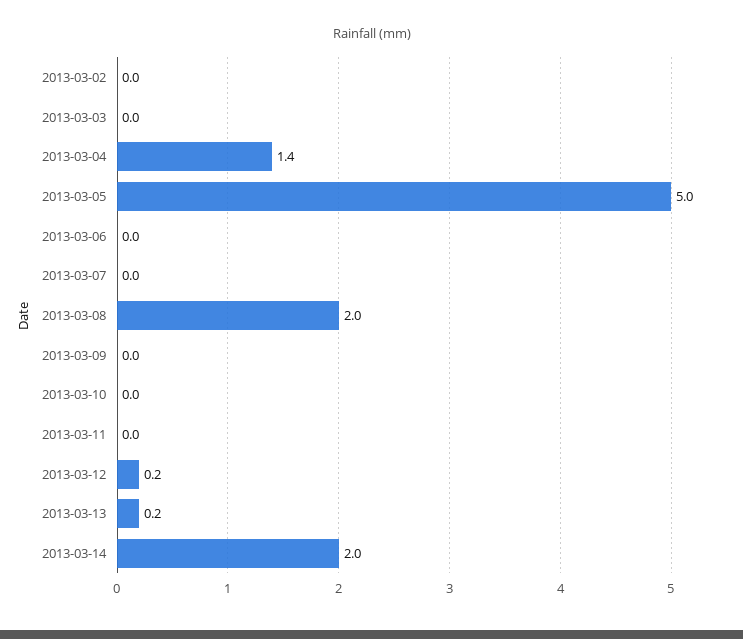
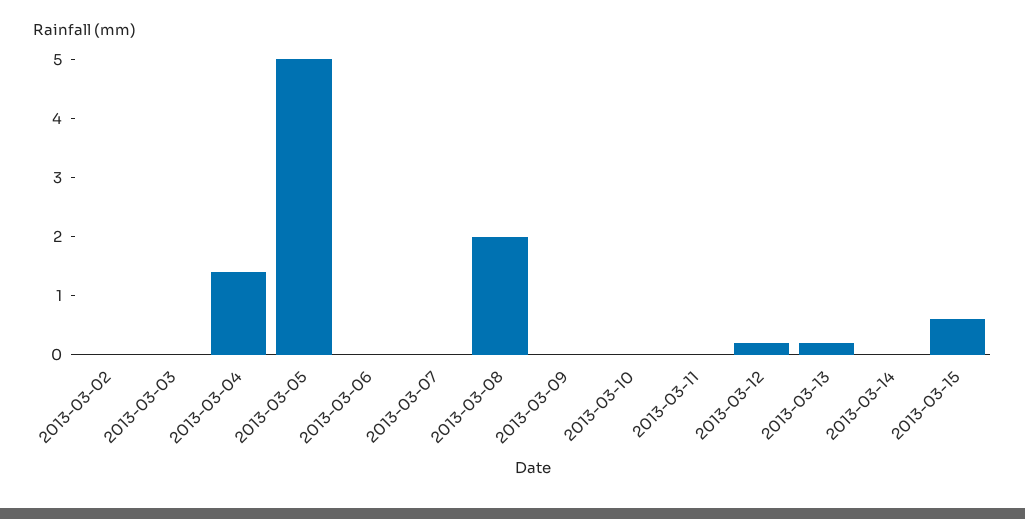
2013-03-14: 2 -> 0
2013-03-15: none -> 0.5

